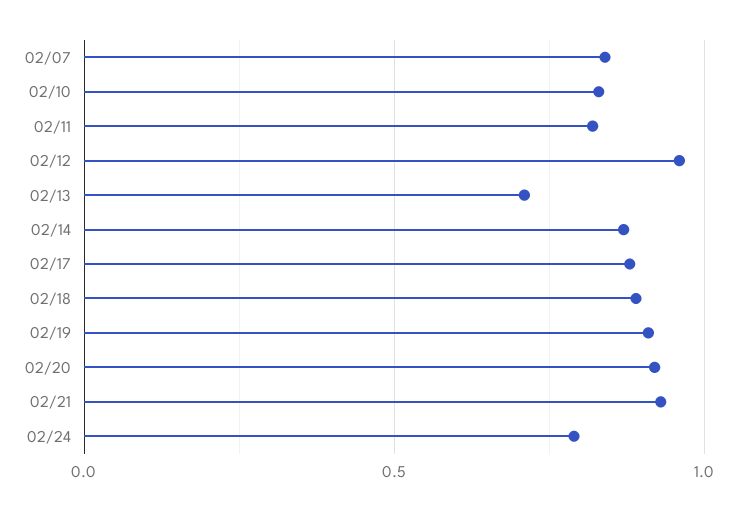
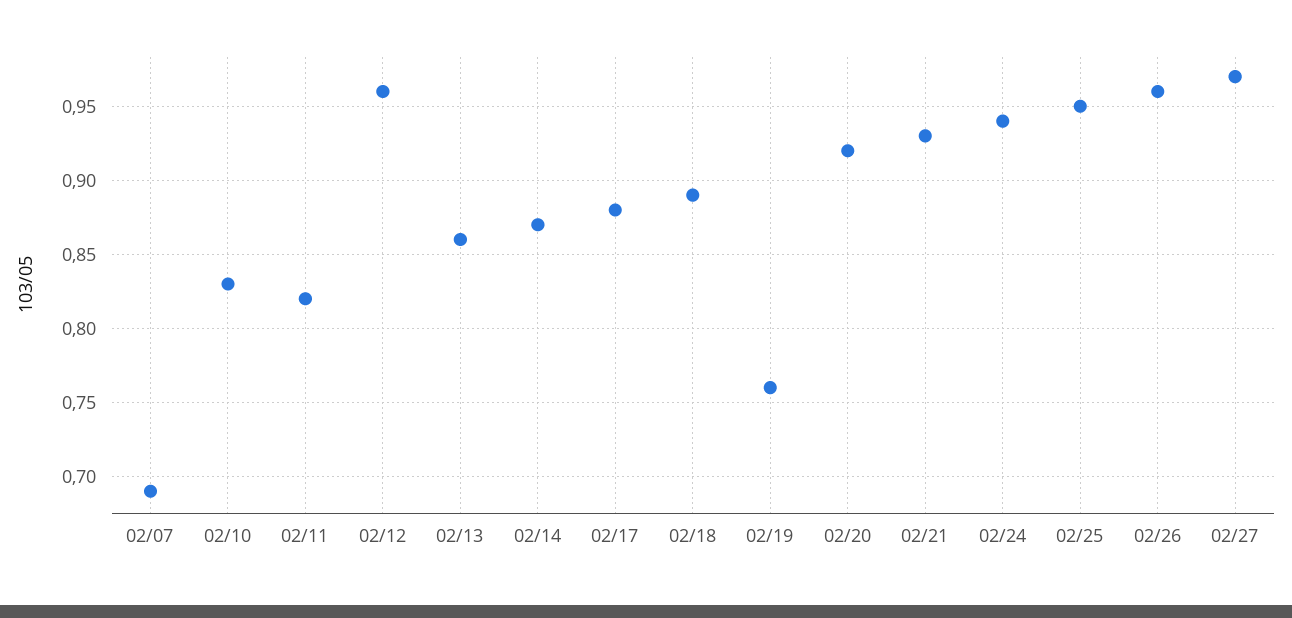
02/07: 0.85 -> 0.69
02/13: 0.7 -> 0.86
02/19: 0.9 -> 0.76
02/24: 0.8 -> 0.94
02/25: none -> 0.95
02/26: none -> 0.96
02/27: none -> 0.97

